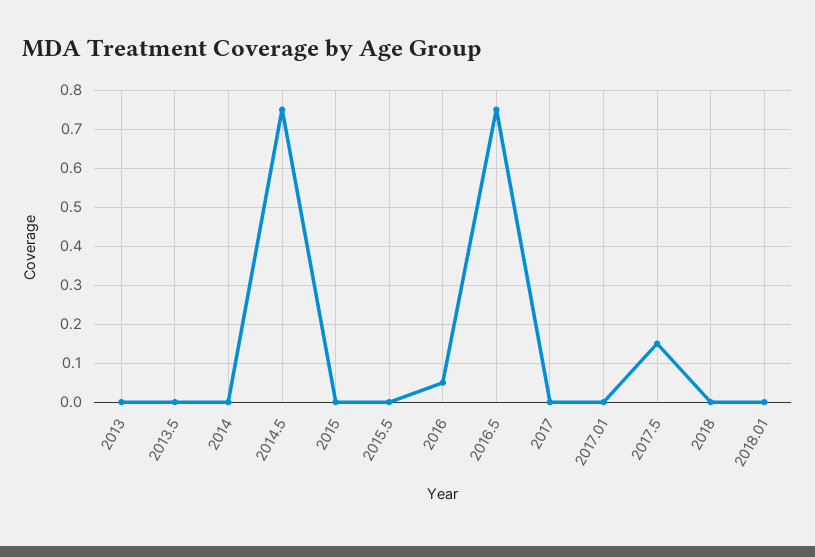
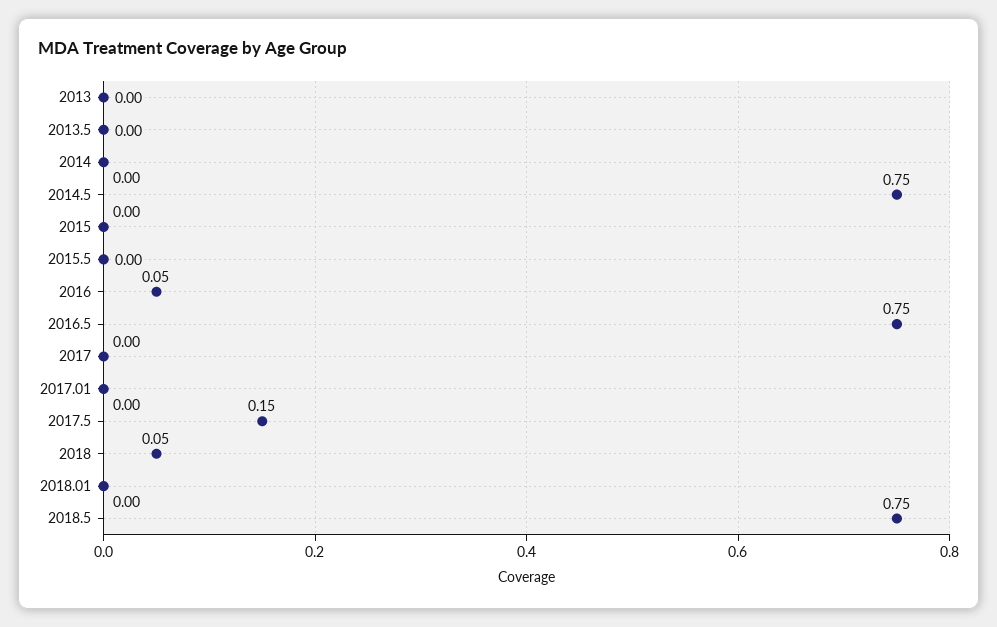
2018: 0 -> 0.05
2018.5: none -> 0.75

